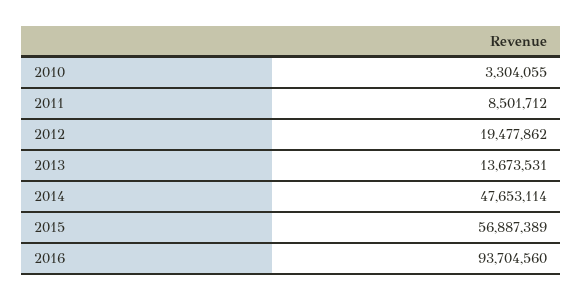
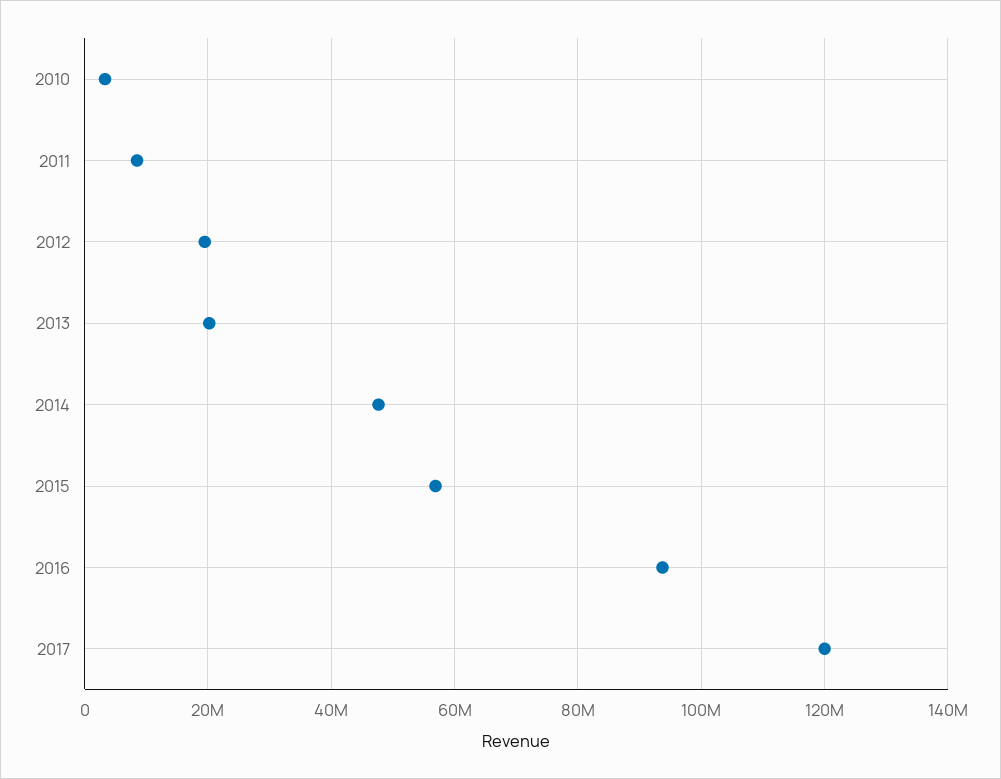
2013: 13673531 -> 20000000
2017: none -> 120000000

